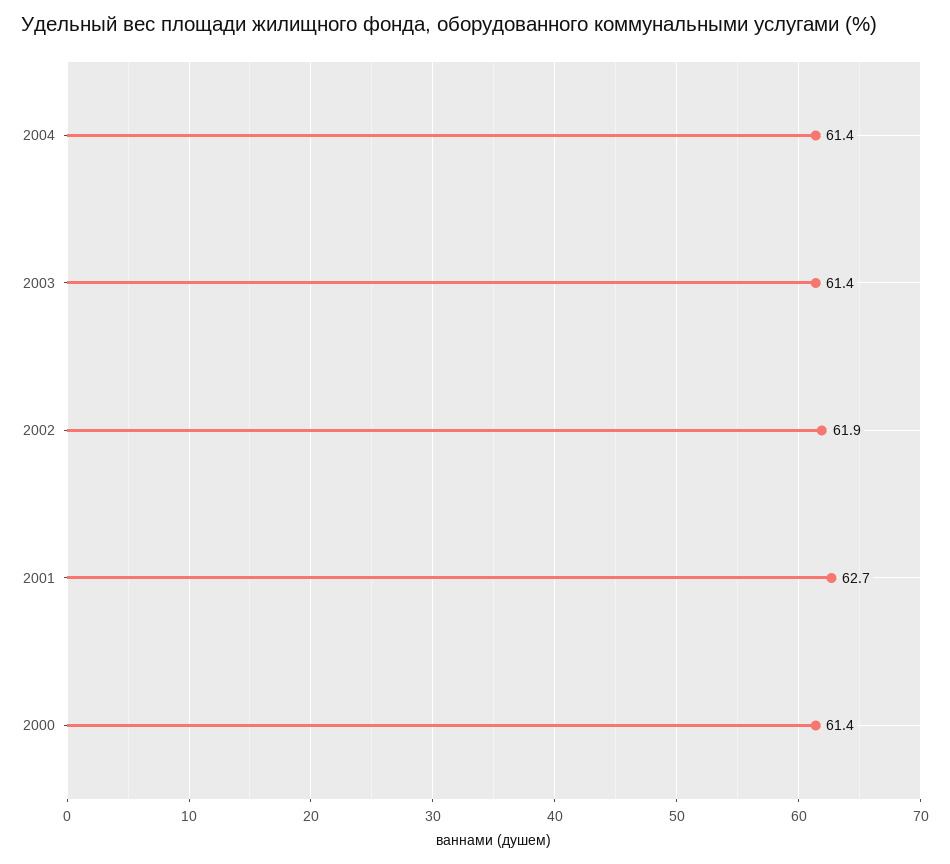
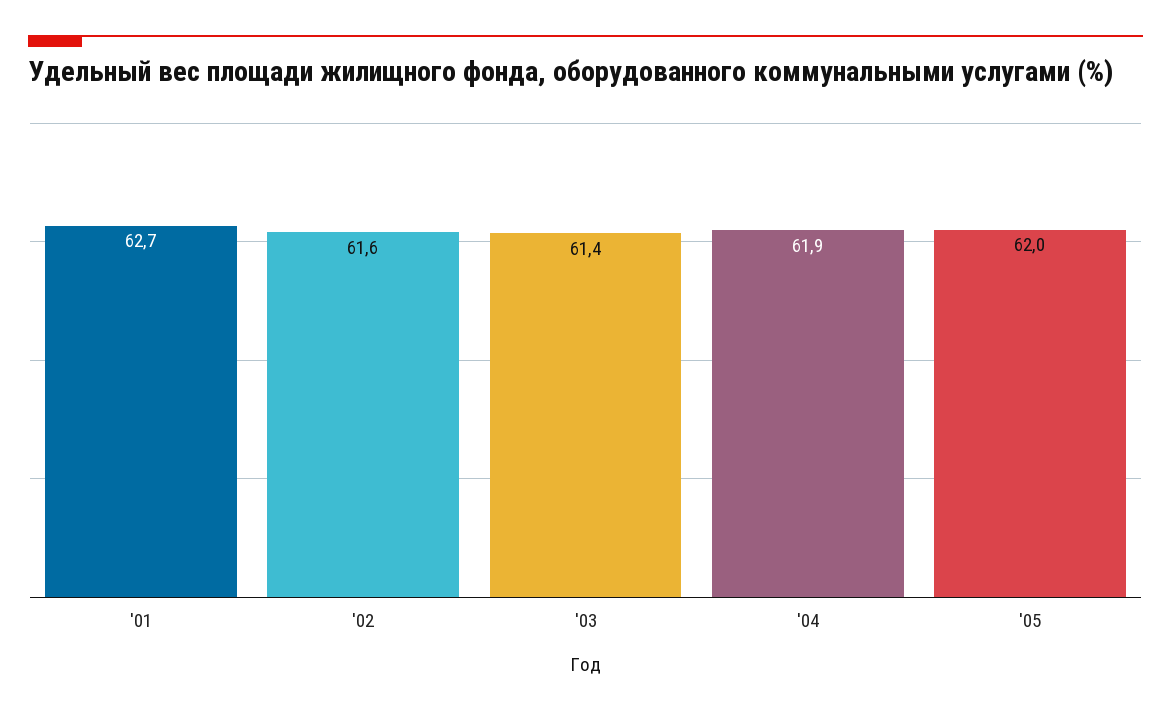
2004: 61.4 -> 61.9
2002: 61.9 -> 61.6
2000: 61.4 -> none
'05: none -> 62

